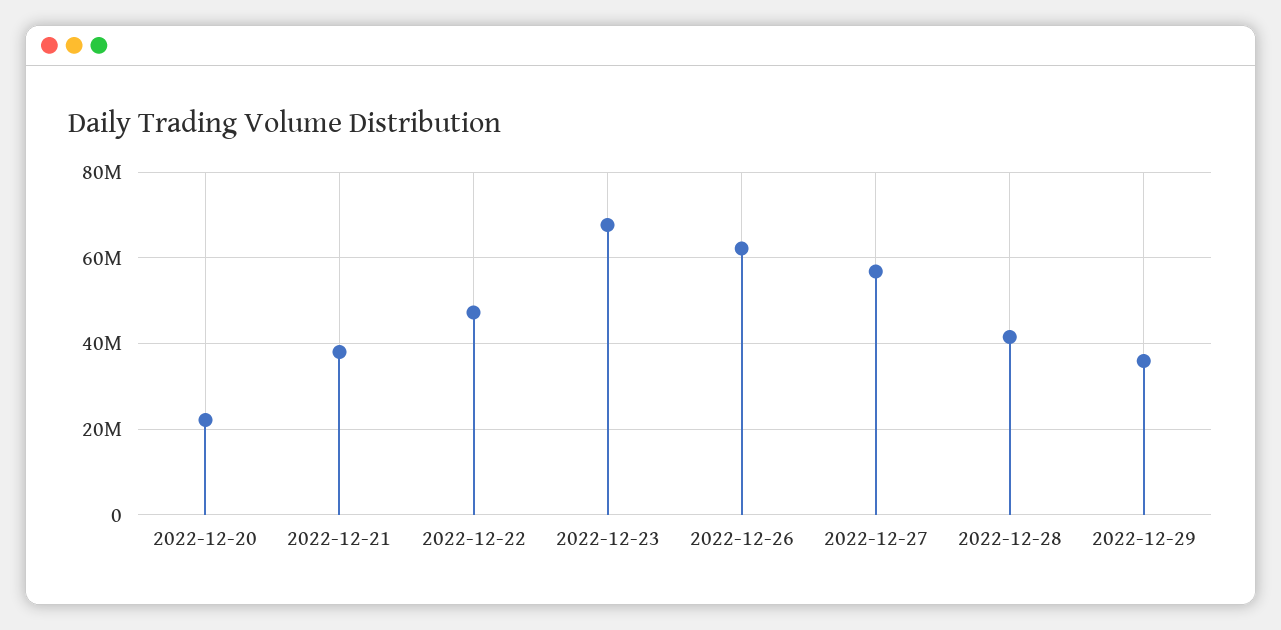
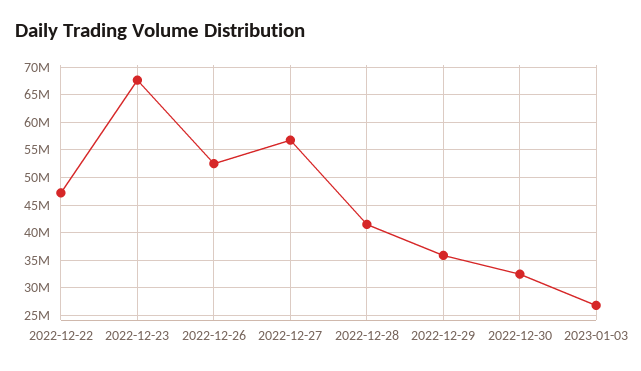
2022-12-20: 22000000 -> none
2022-12-21: 38000000 -> none
2022-12-26: 62000000 -> 52500000
2022-12-30: none -> 32500000
2023-01-03: none -> 27500000

